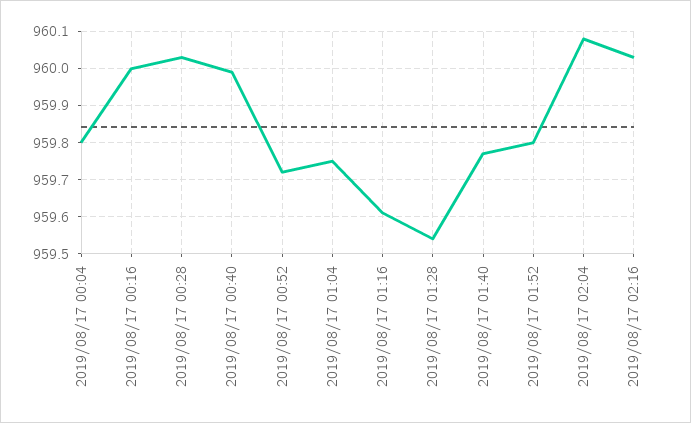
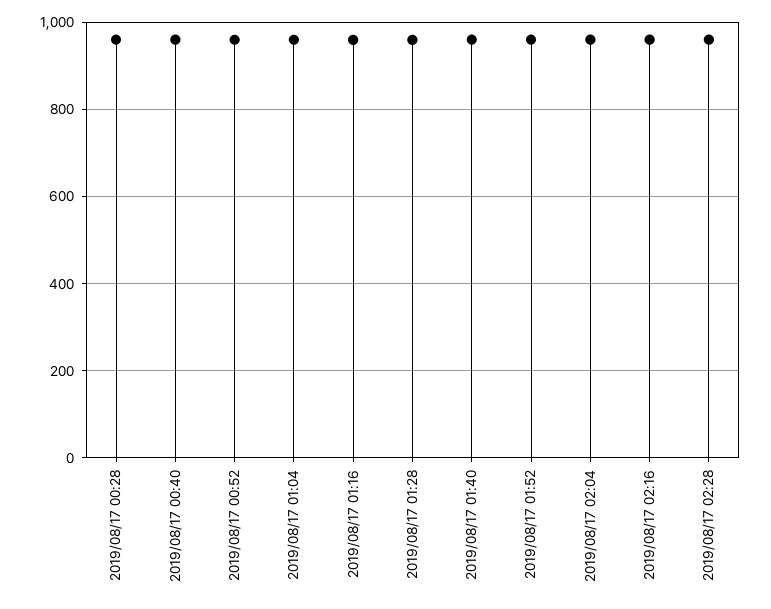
2019/08/17 00:04: 959.8 -> none
2019/08/17 00:16: 960 -> none
2019/08/17 02:28: none -> 960

